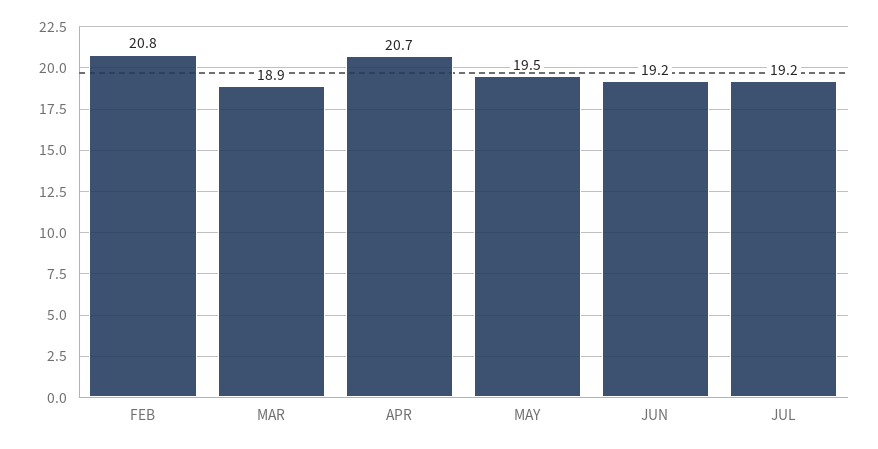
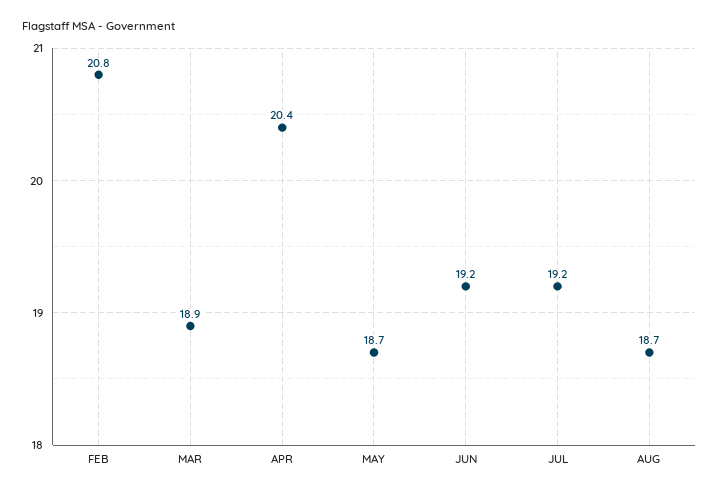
APR: 20.7 -> 20.4
MAY: 19.5 -> 18.7
AUG: none -> 18.7

